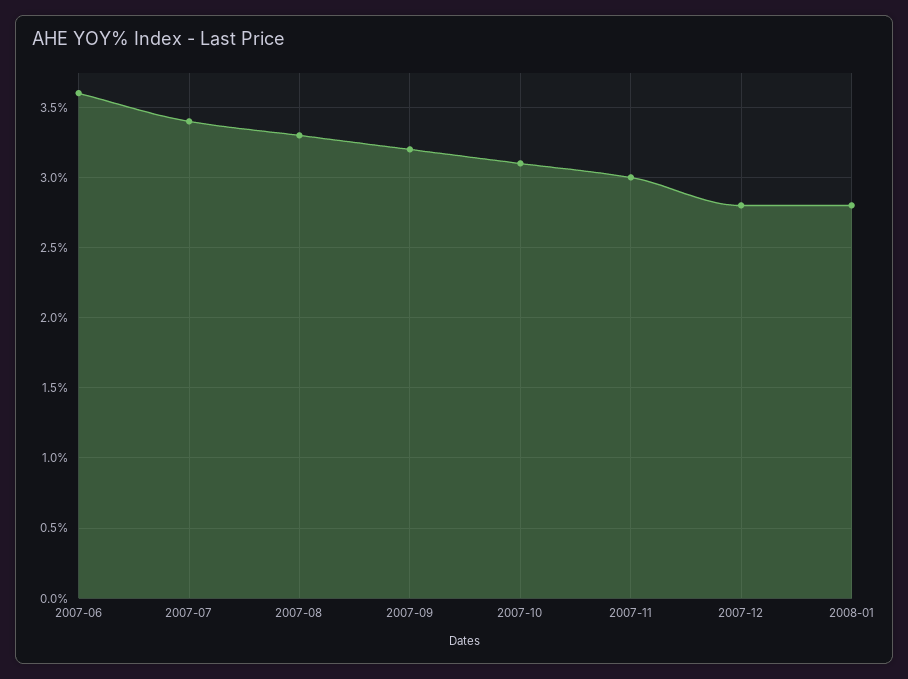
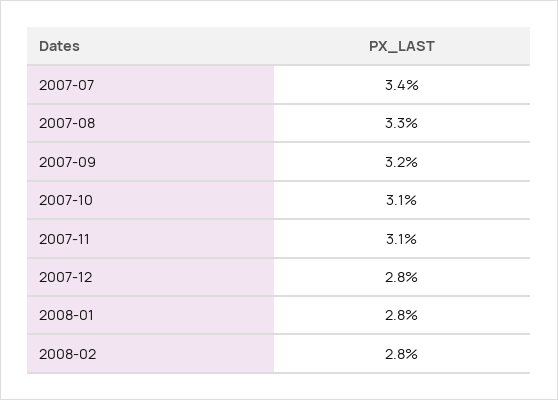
2007-06: 3.6 -> none
2007-11: 3 -> 3.1
2008-02: none -> 2.8

